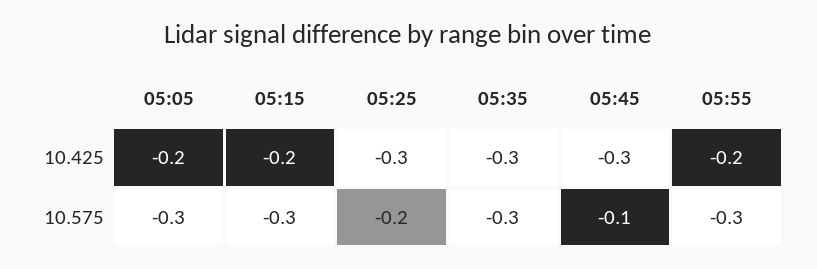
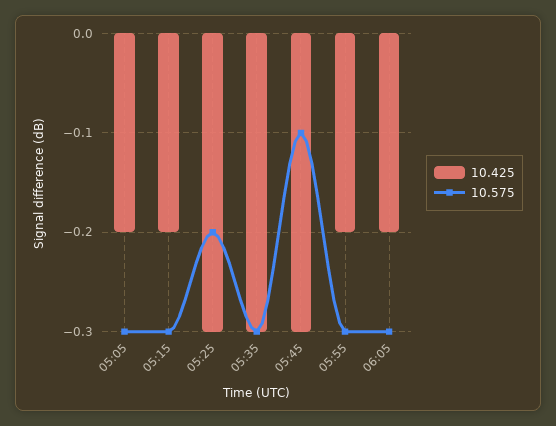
10.425, 06:05: none -> -0.2
10.575, 06:05: none -> -0.3

